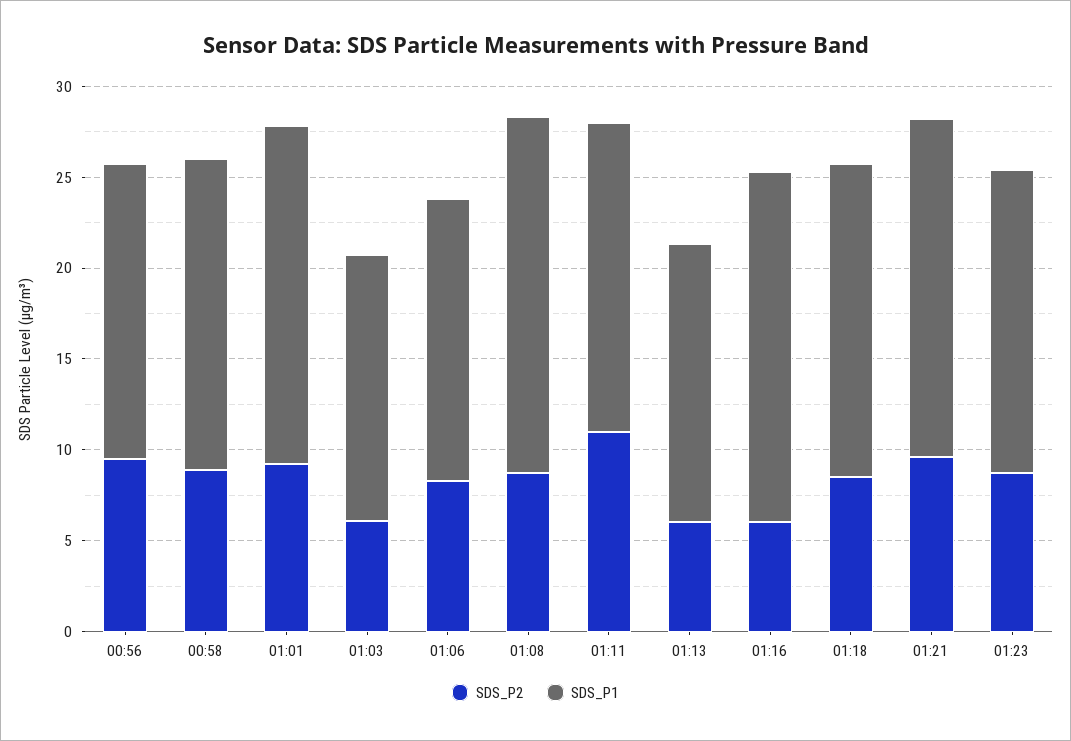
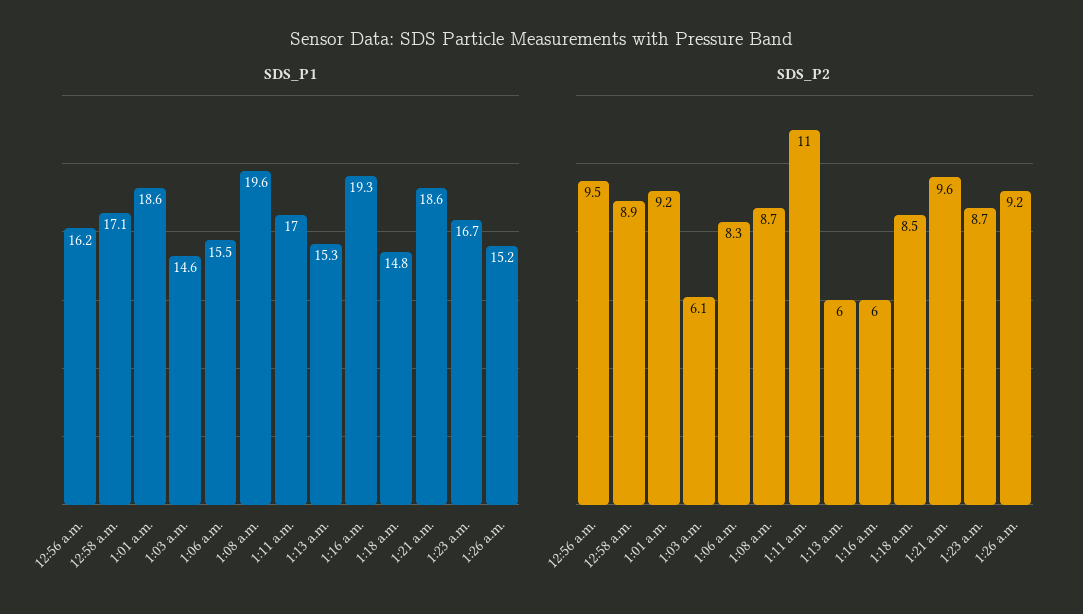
SDS_P1, 01:18: 17 -> 14.8
SDS_P1, 1:26 a.m.: none -> 15.2
SDS_P2, 1:26 a.m.: none -> 9.2

